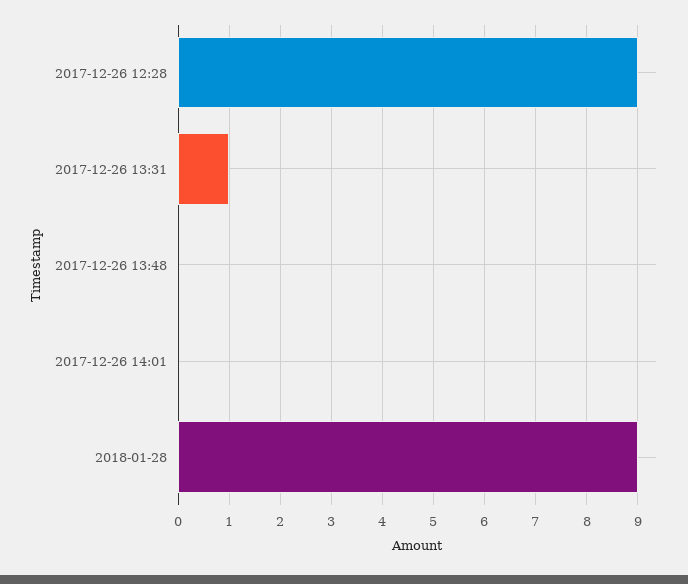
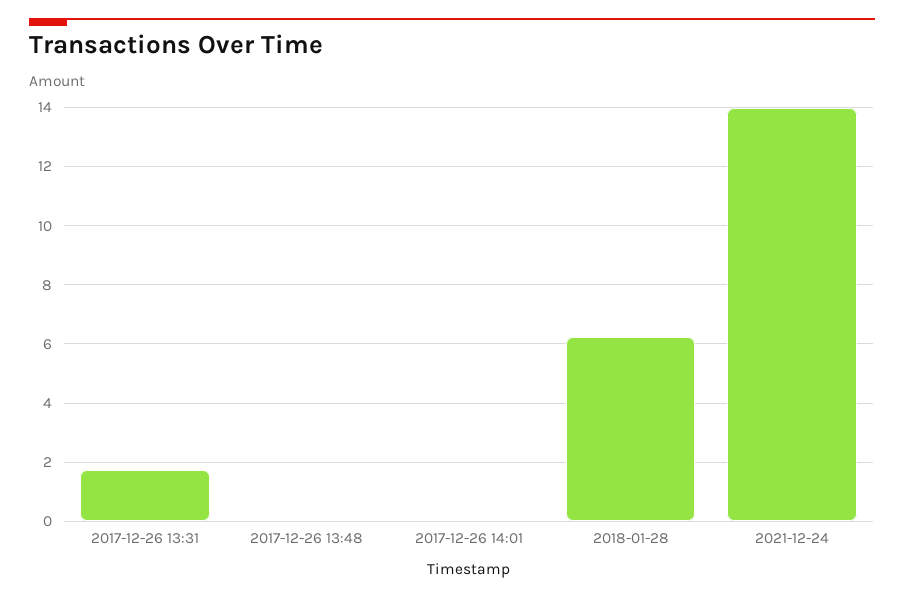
2017-12-26 12:28: 9 -> none
2017-12-26 13:31: 1 -> 1.75
2018-01-28: 9 -> 6.25
2021-12-24: none -> 14

